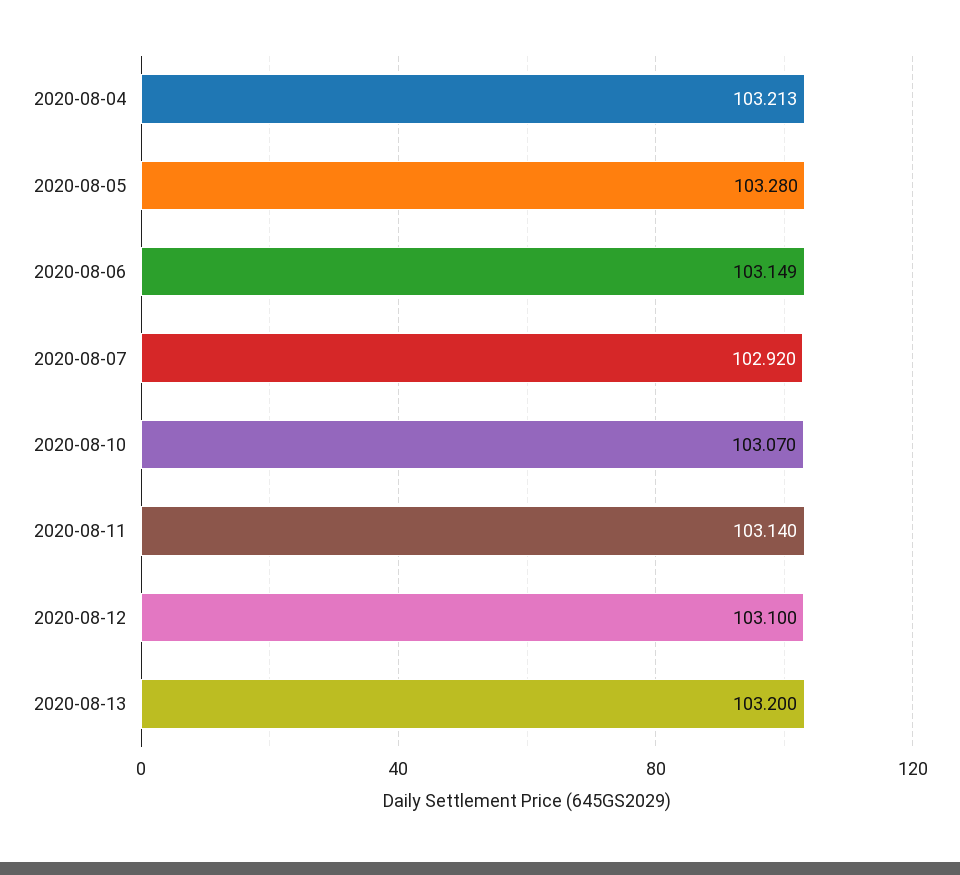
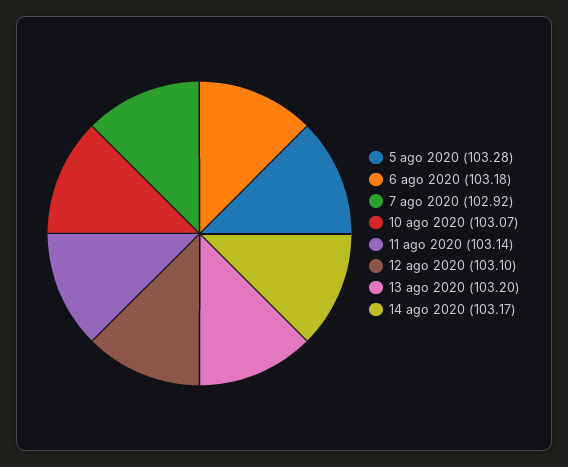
2020-08-04: 103.213 -> none
2020-08-06: 103.149 -> 103.18
14 ago 2020: none -> 103.17

